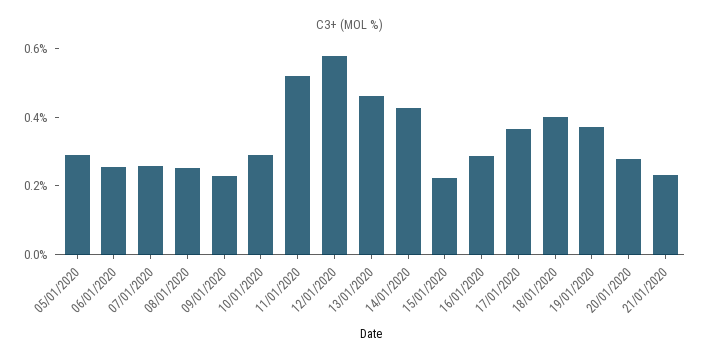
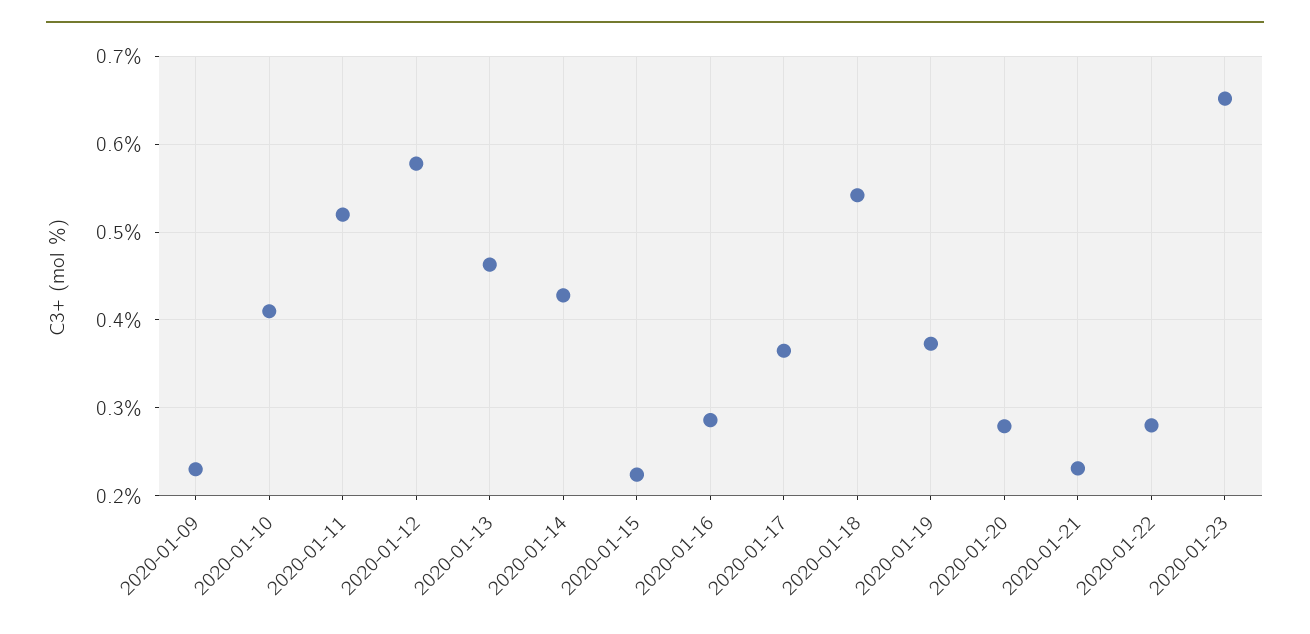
05/01/2020: 0.3 -> none
06/01/2020: 0.25 -> none
07/01/2020: 0.25 -> none
08/01/2020: 0.25 -> none
10/01/2020: 0.3 -> 0.41
18/01/2020: 0.4 -> 0.54
2020-01-22: none -> 0.28
2020-01-23: none -> 0.65

